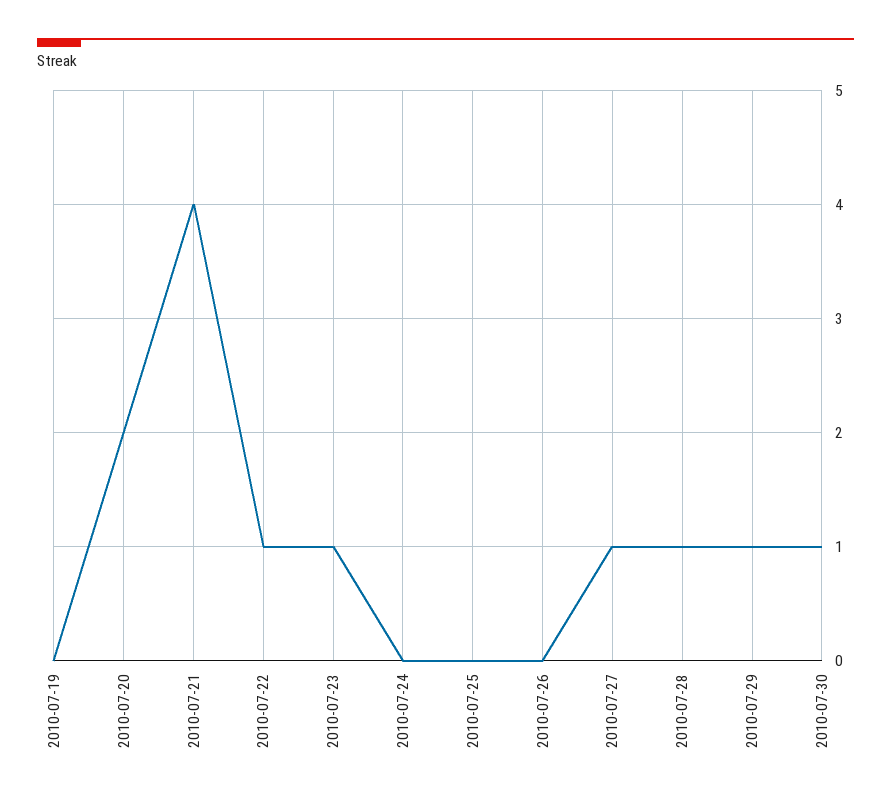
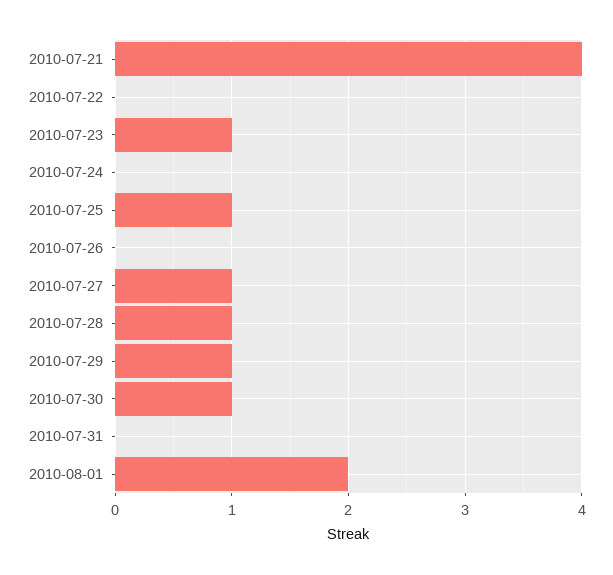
2010-07-19: 0 -> none
2010-07-20: 2 -> none
2010-07-22: 1 -> 0
2010-07-25: 0 -> 1
2010-07-31: none -> 0
2010-08-01: none -> 2

